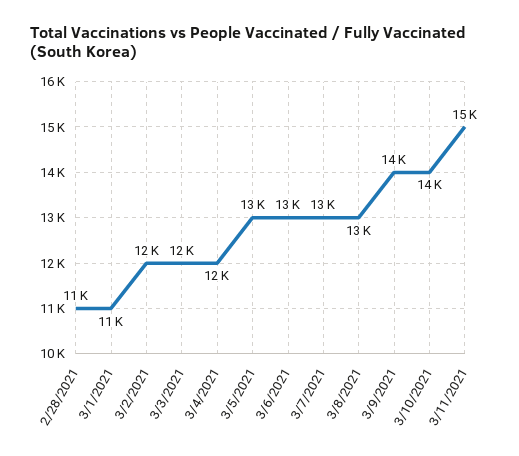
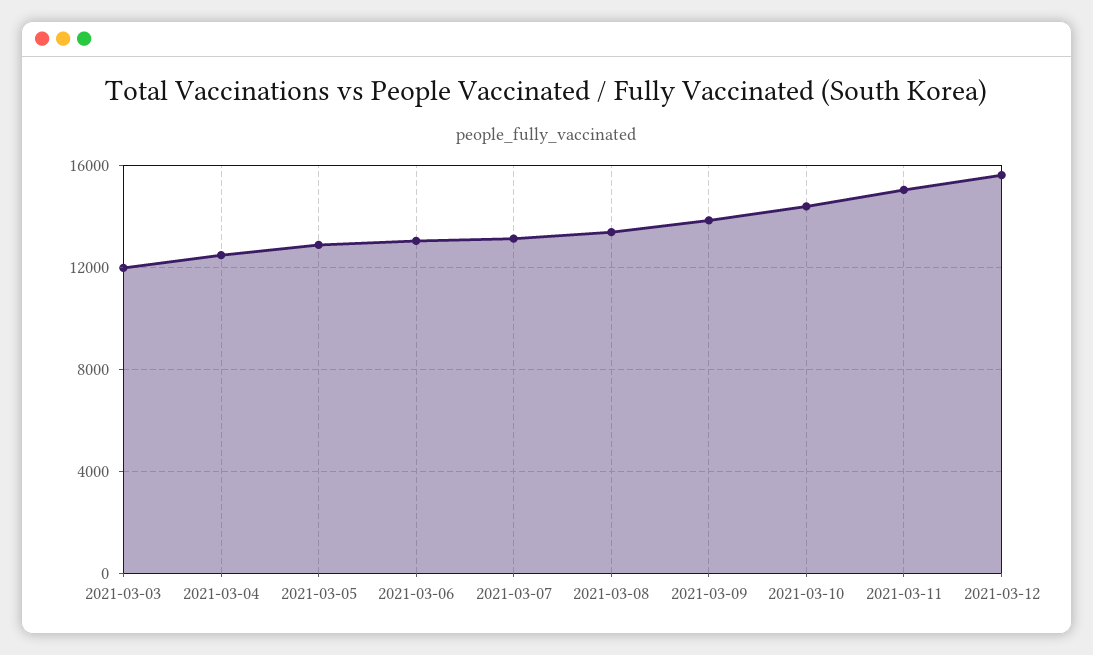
2/28/2021: 11000 -> none
3/1/2021: 11000 -> none
3/2/2021: 12000 -> none
2021-03-12: none -> 15500

